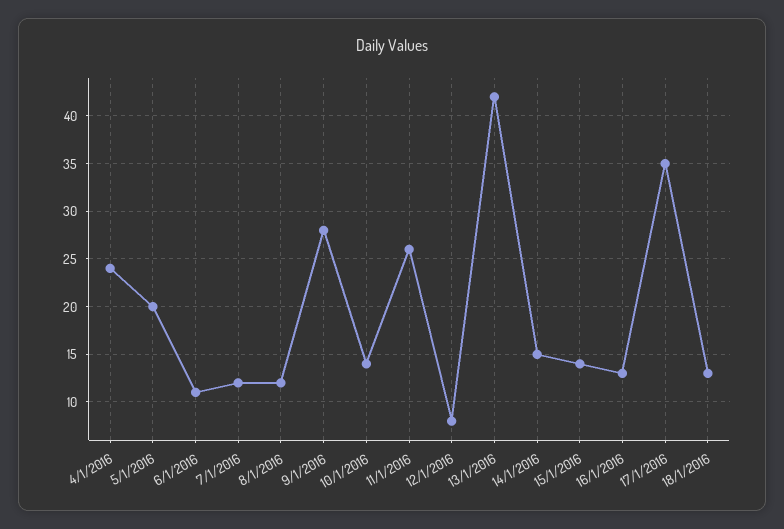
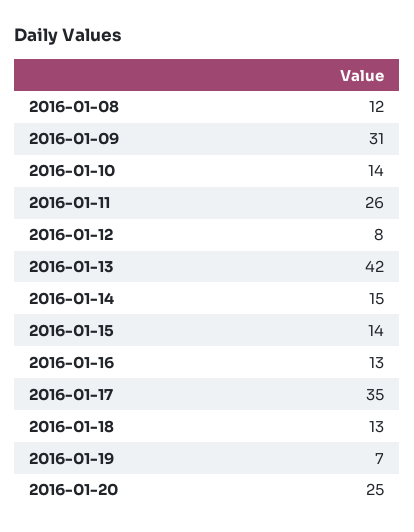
4/1/2016: 24 -> none
5/1/2016: 20 -> none
6/1/2016: 11 -> none
7/1/2016: 12 -> none
9/1/2016: 28 -> 31
2016-01-19: none -> 7
2016-01-20: none -> 25

